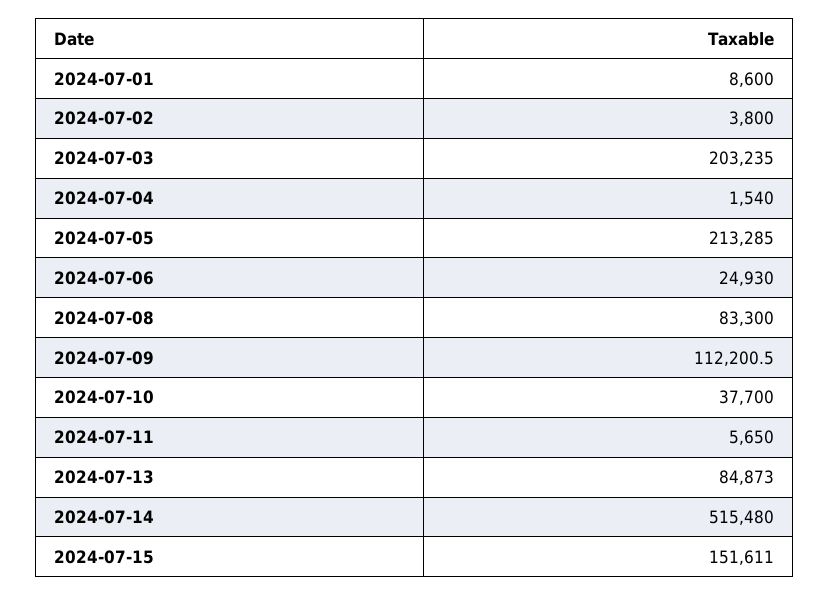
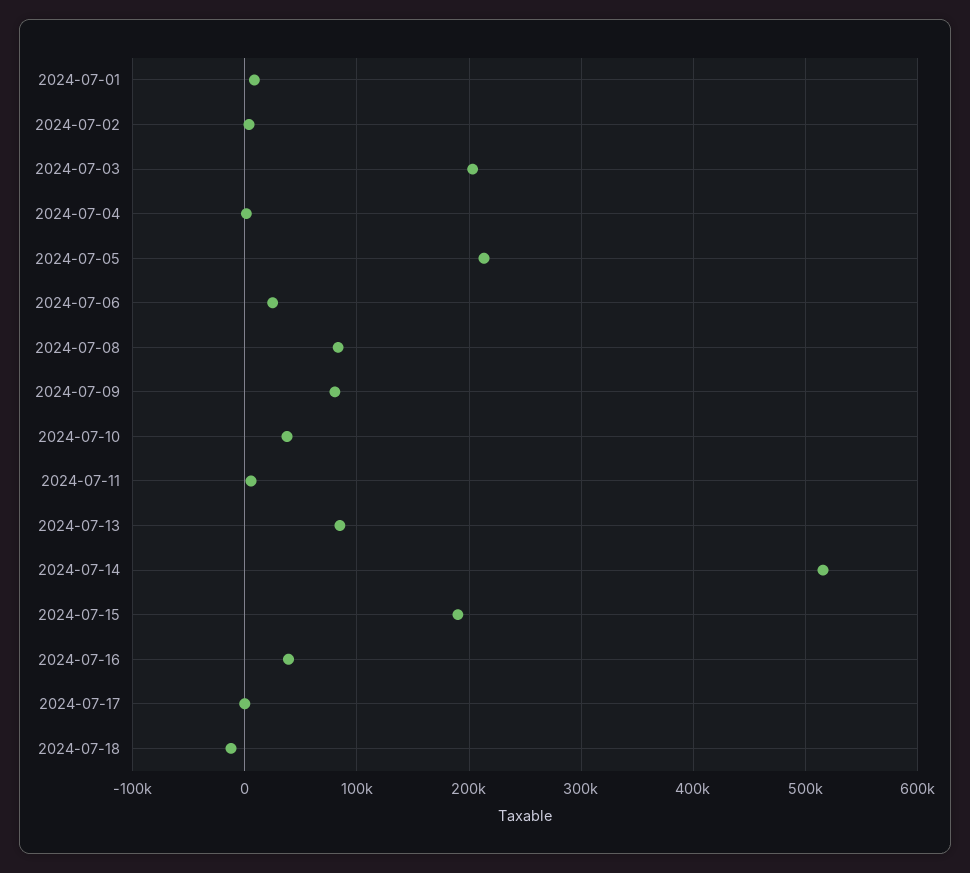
2024-07-09: 112200.5 -> 80000
2024-07-15: 151611 -> 190000
2024-07-16: none -> 40000
2024-07-17: none -> 0
2024-07-18: none -> -10000

